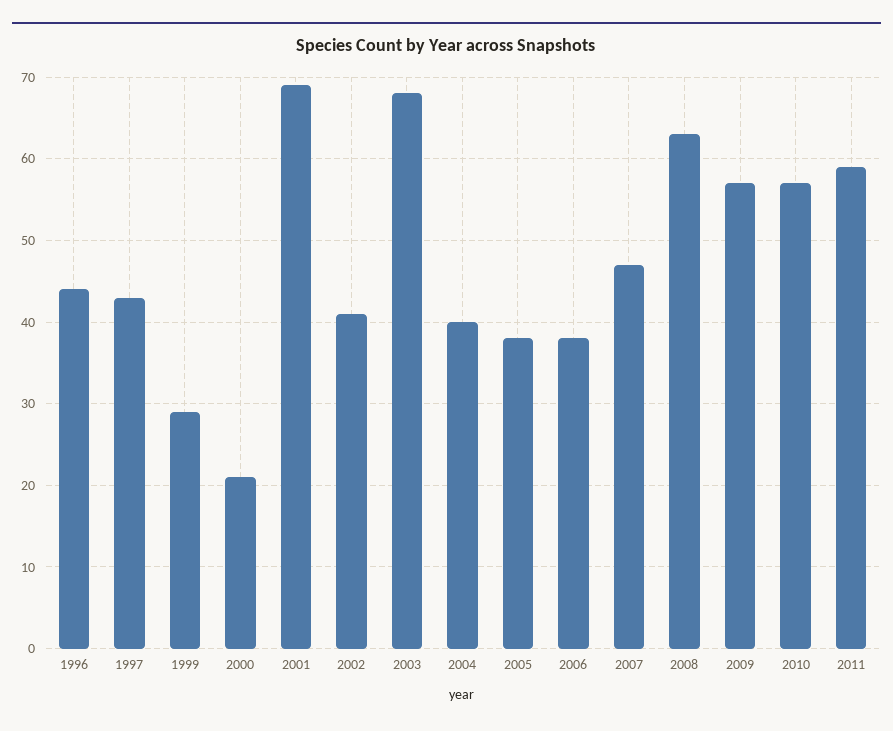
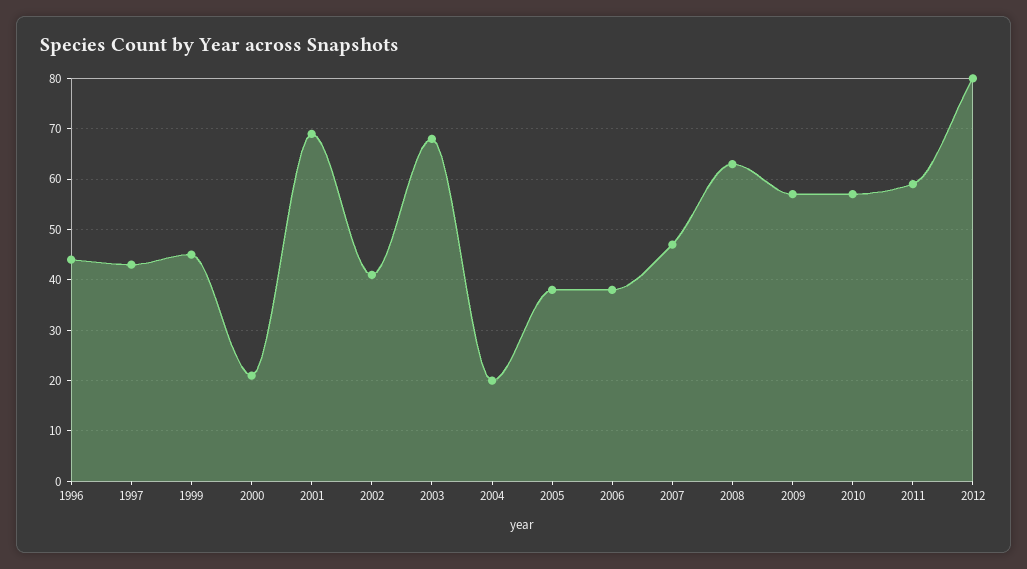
1999: 29 -> 45
2004: 40 -> 20
2012: none -> 80

